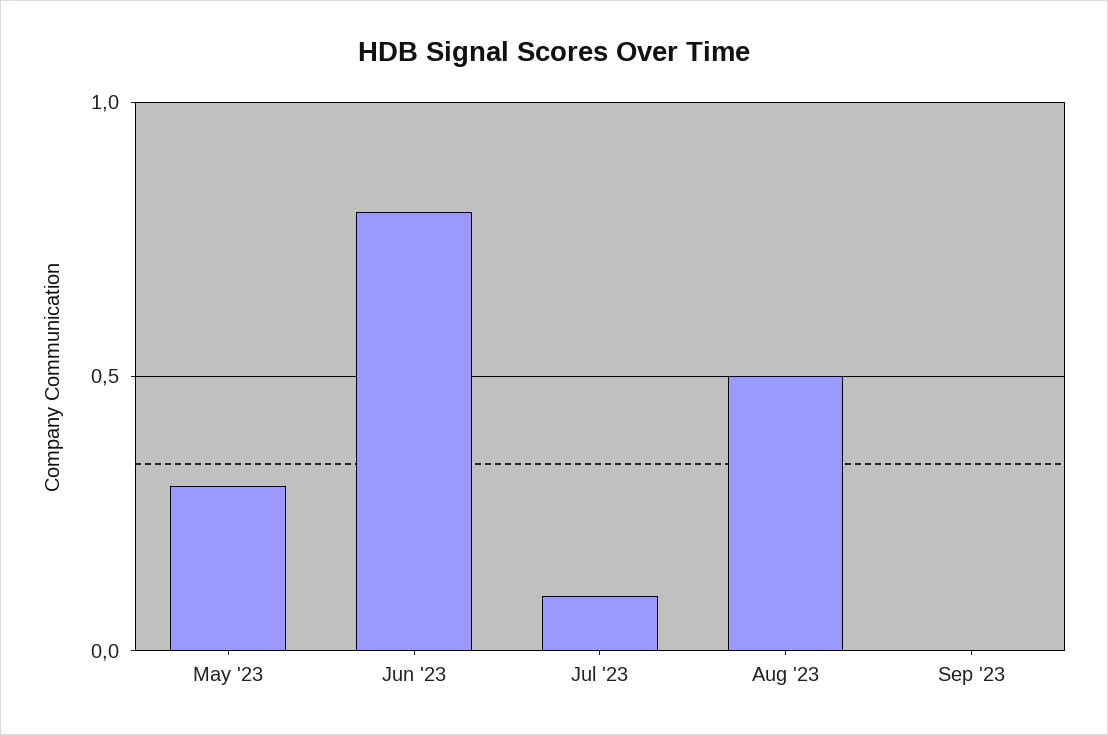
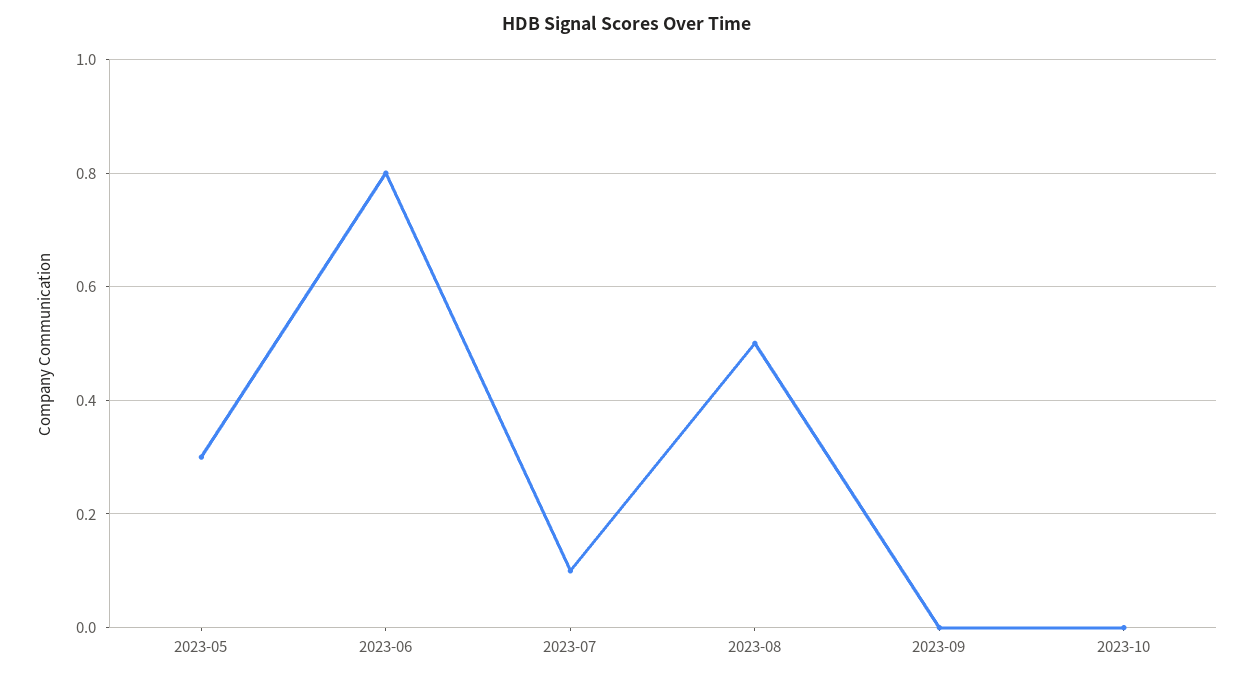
2023-10: none -> 0

